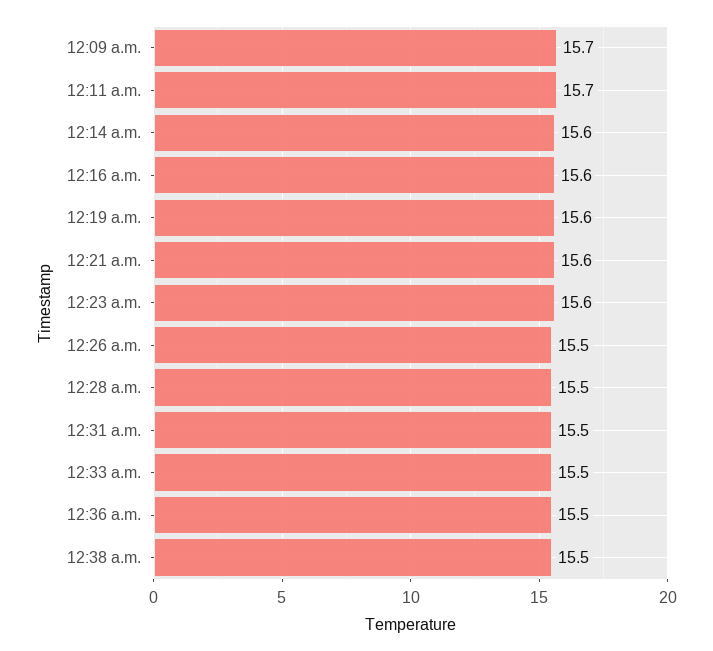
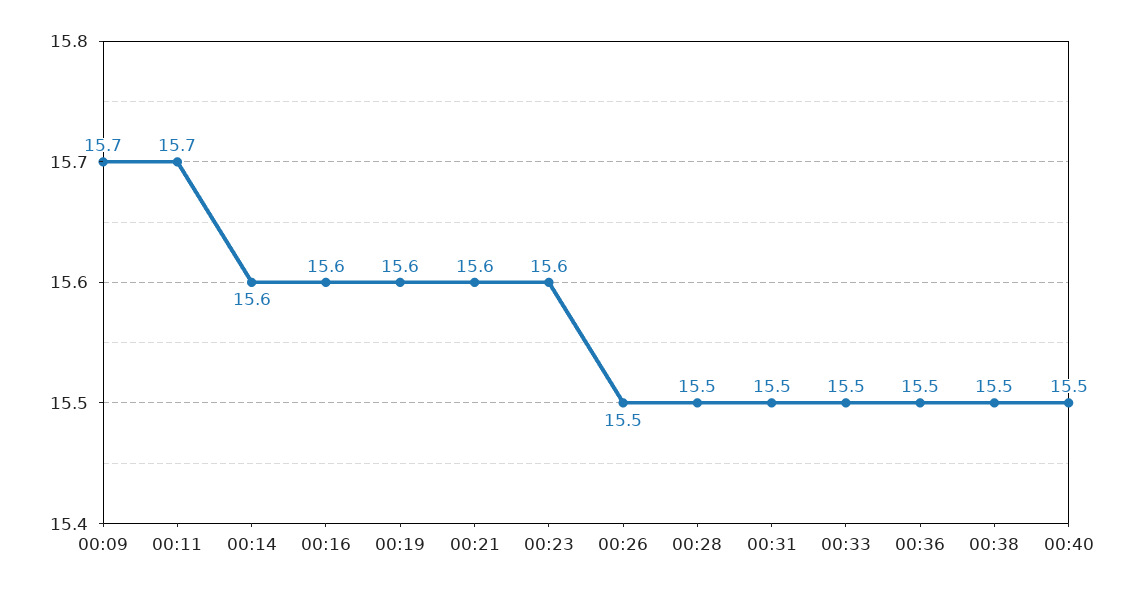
00:40: none -> 15.5

